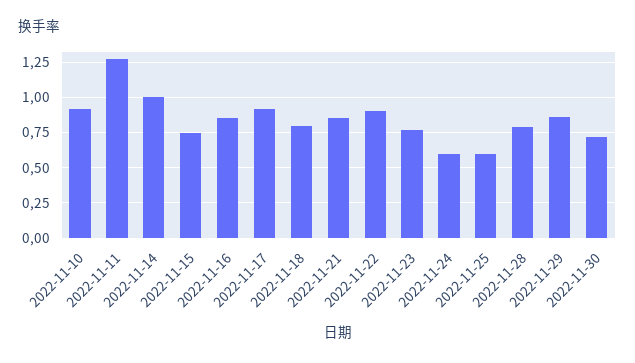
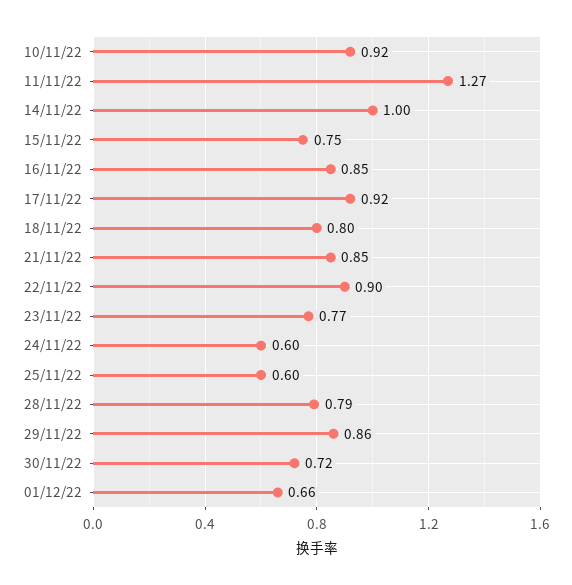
01/12/22: none -> 0.66

